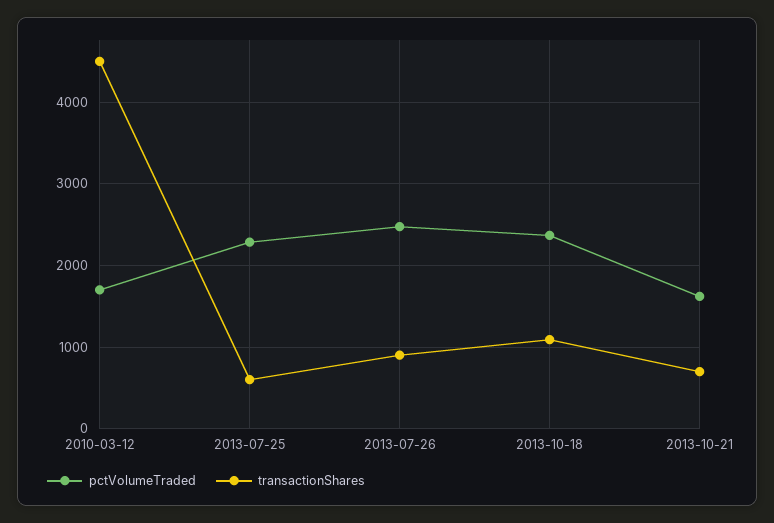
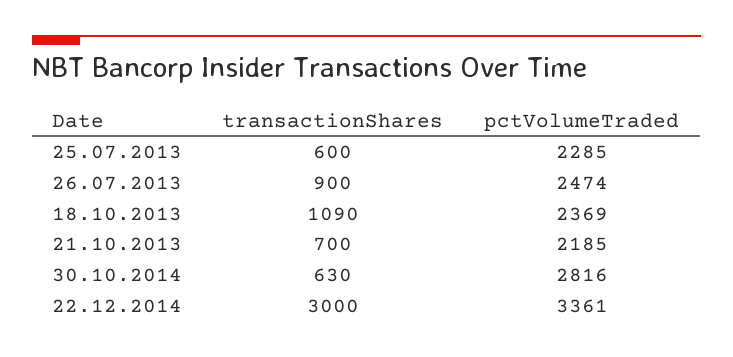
pctVolumeTraded, 2010-03-12: 1700 -> none
transactionShares, 2010-03-12: 4500 -> none
pctVolumeTraded, 2013-10-21: 1600 -> 2185
transactionShares, 30.10.2014: none -> 630
pctVolumeTraded, 30.10.2014: none -> 2816
transactionShares, 22.12.2014: none -> 3000
pctVolumeTraded, 22.12.2014: none -> 3361

